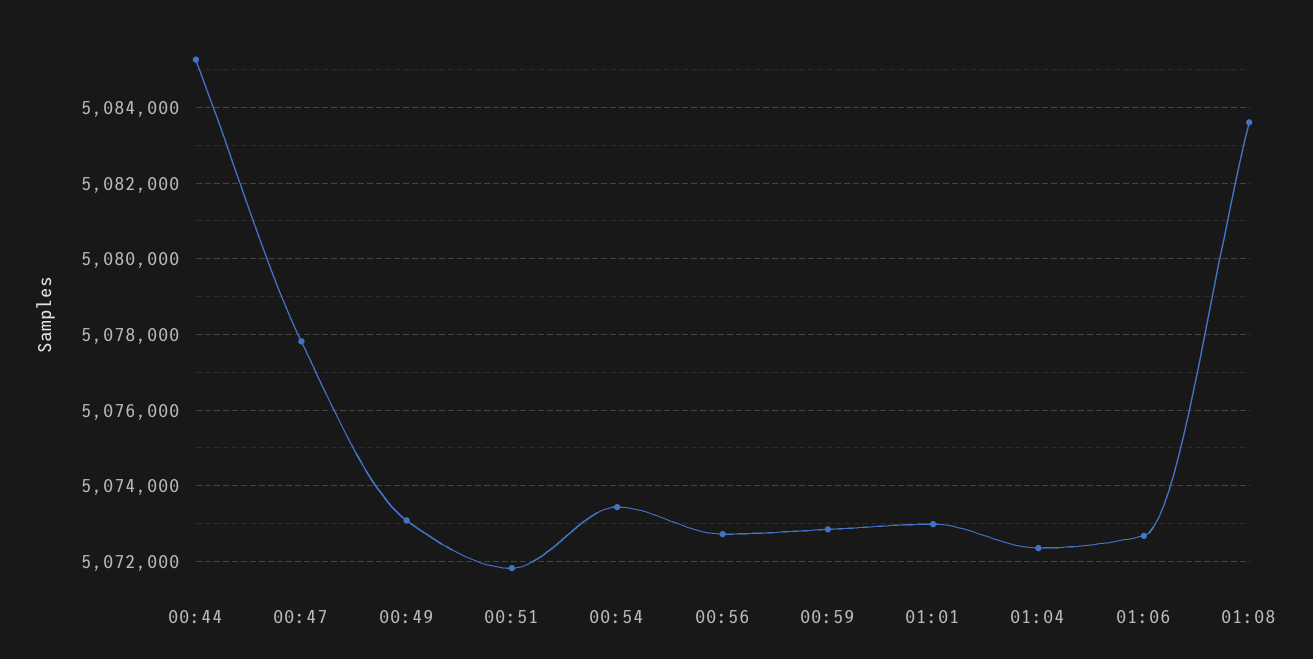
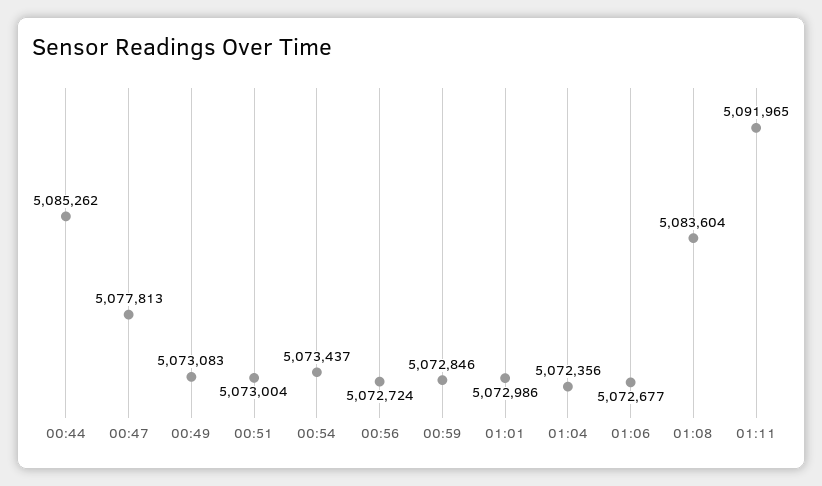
00:51: 5071800 -> 5073004
01:11: none -> 5091965

